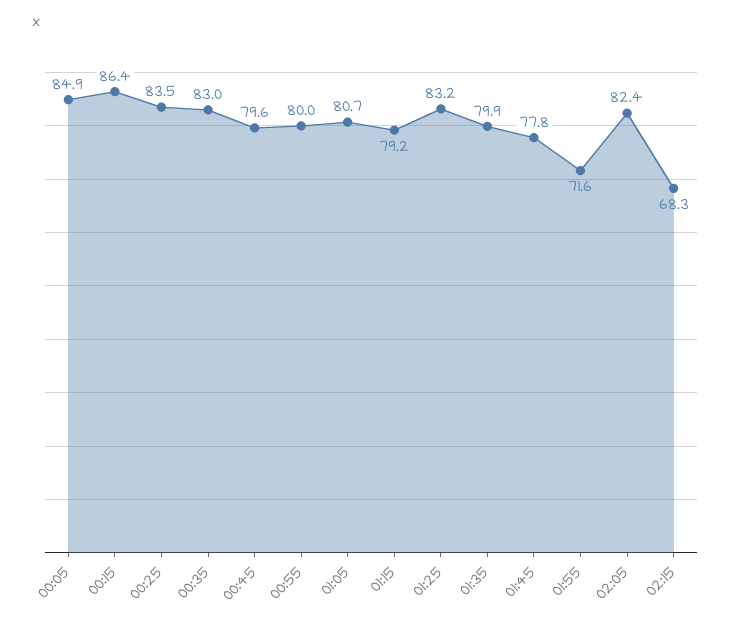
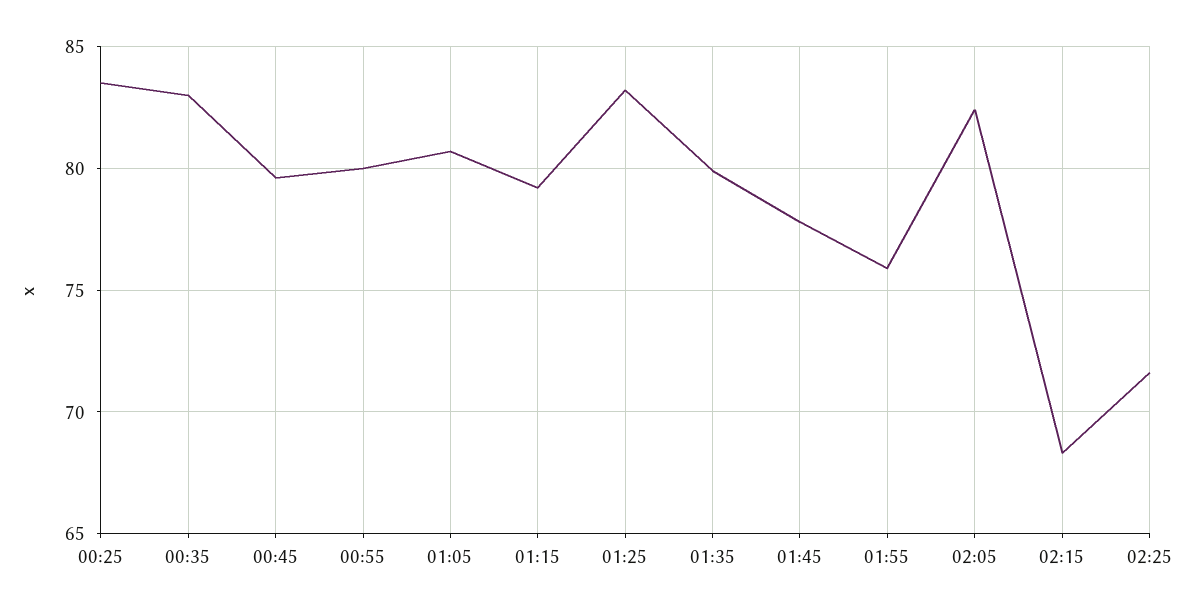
00:05: 84.9 -> none
00:15: 86.4 -> none
01:55: 71.6 -> 76
02:25: none -> 71.5

